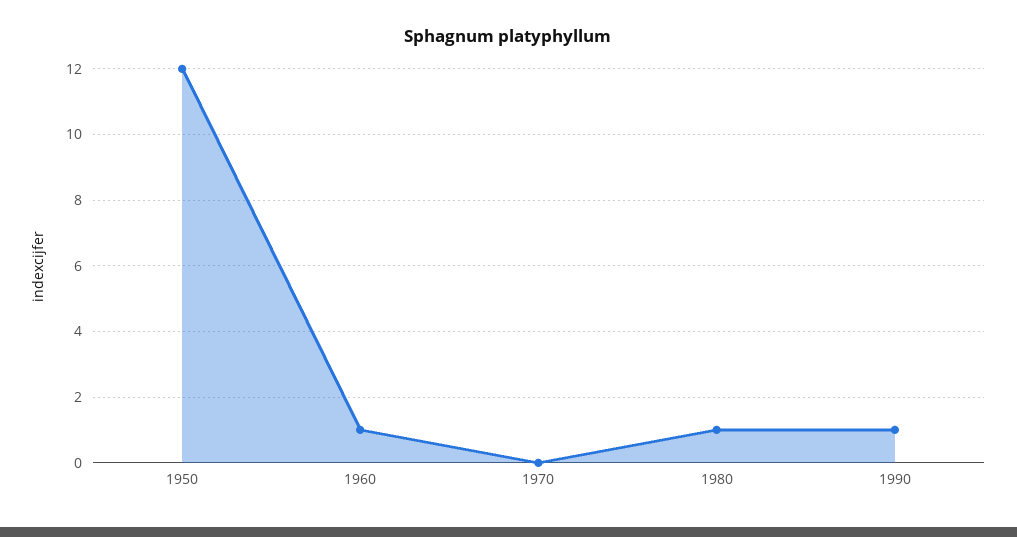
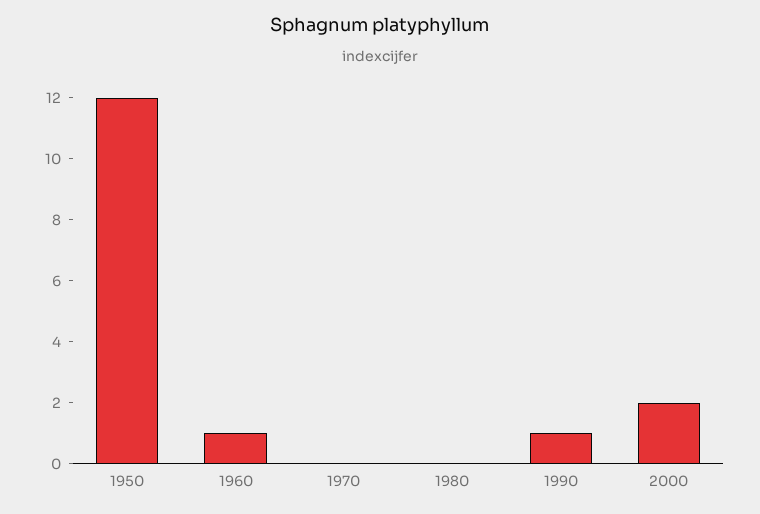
1980: 1 -> 0
2000: none -> 2

